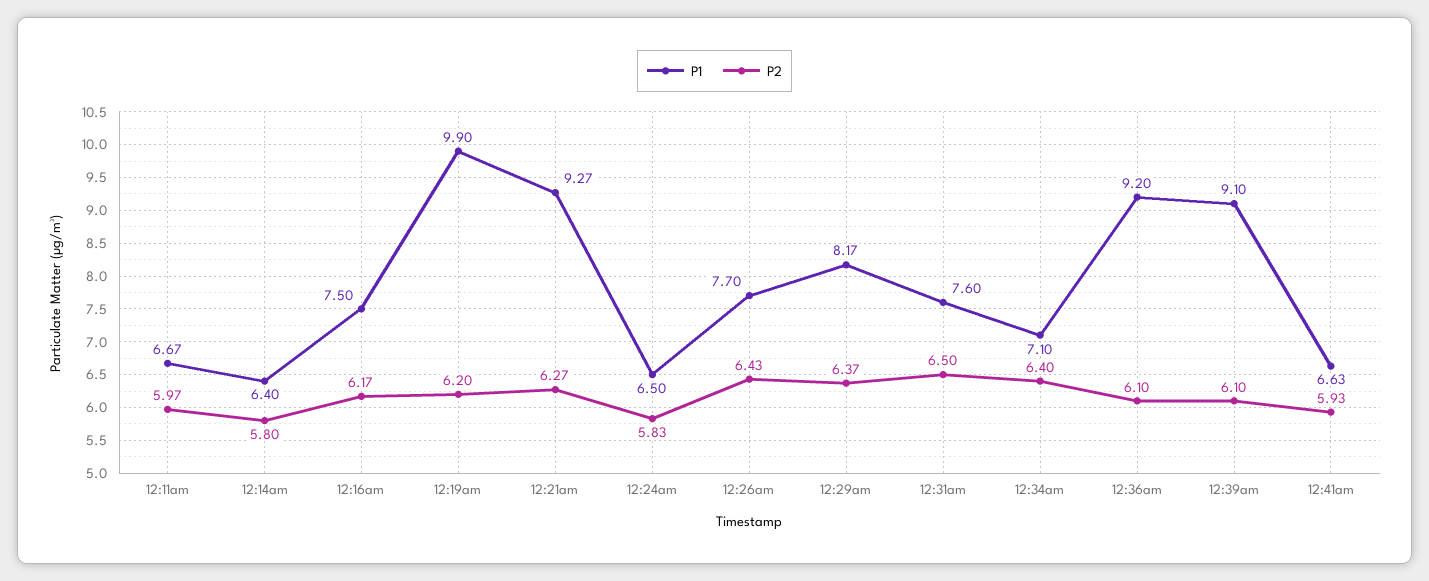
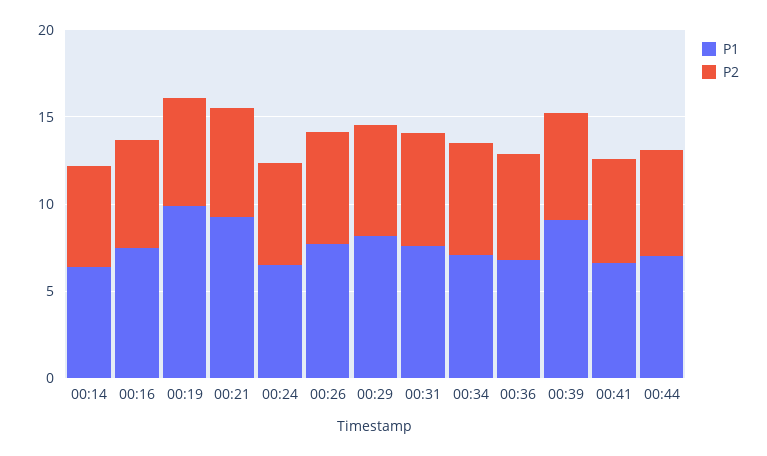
P1, 12:11am: 6.67 -> none
P2, 12:11am: 5.97 -> none
P1, 12:36am: 9.2 -> 7
P1, 00:44: none -> 7
P2, 00:44: none -> 6

